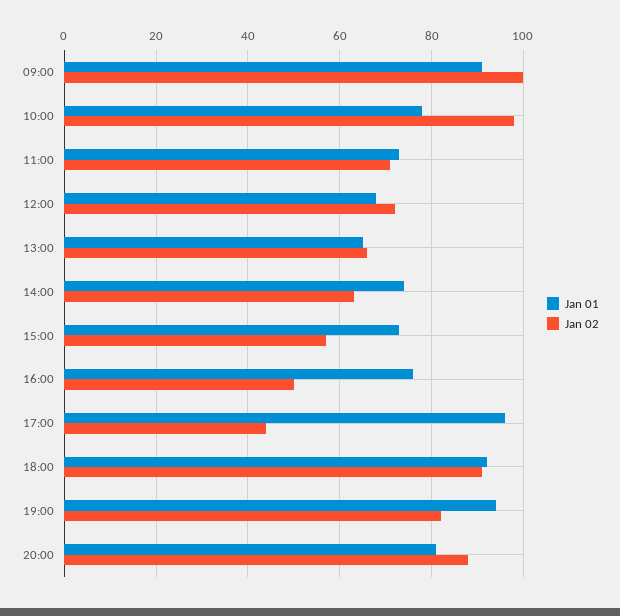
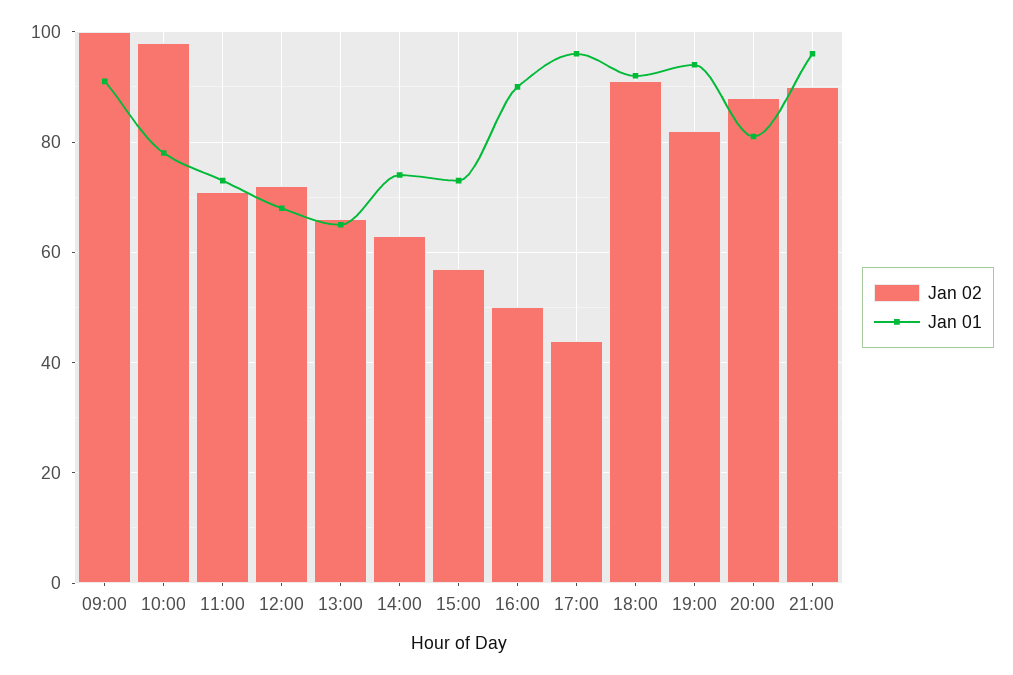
Jan 01, 16:00: 75 -> 90
Jan 02, 21:00: none -> 90
Jan 01, 21:00: none -> 95

